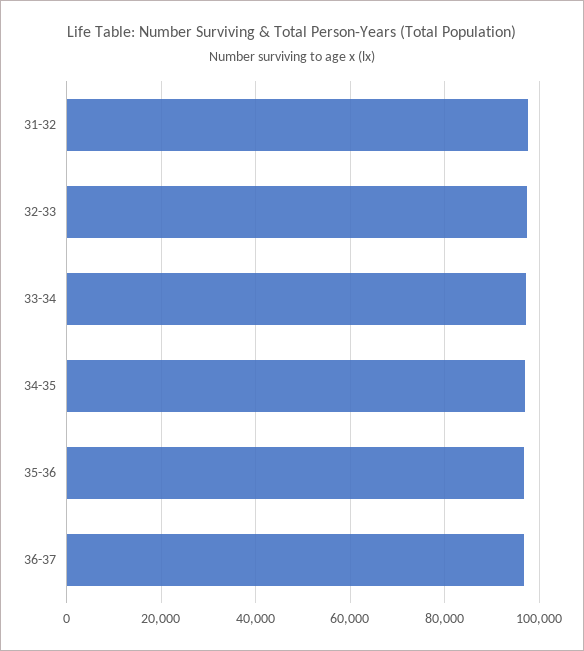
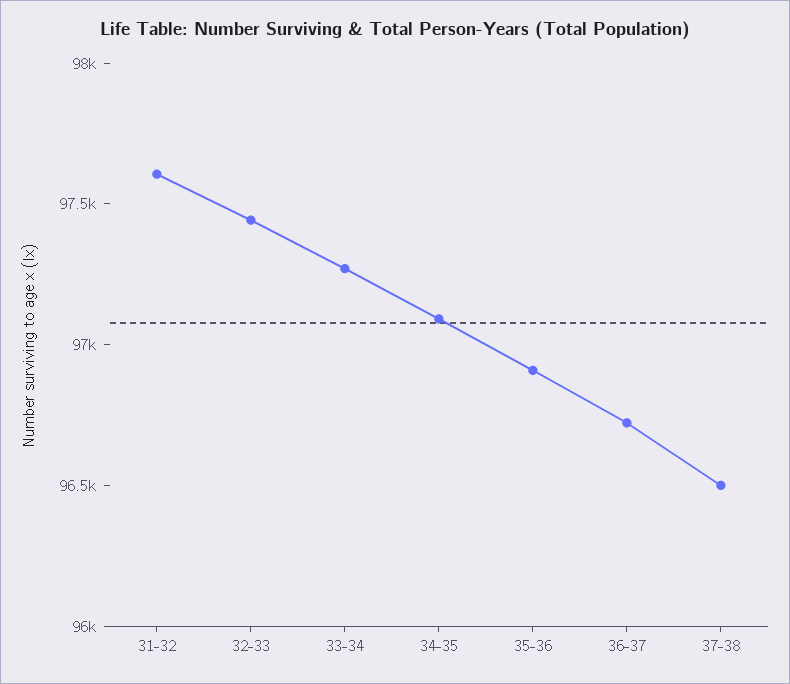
37-38: none -> 96500

